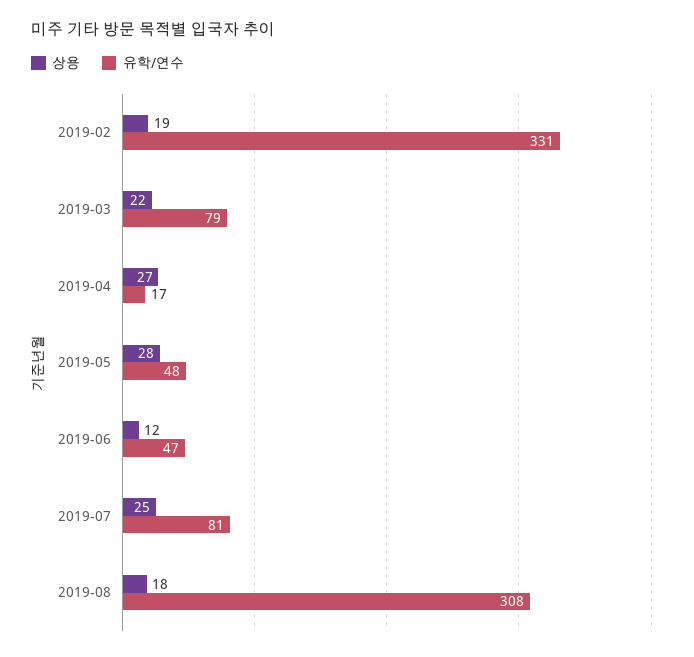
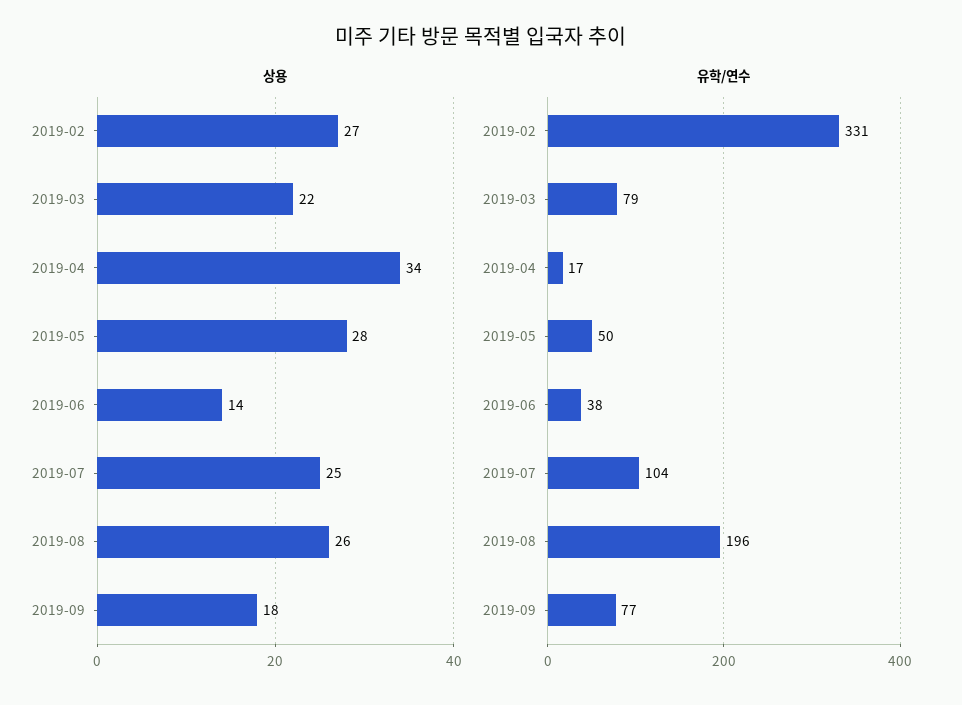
상용, 2019-02: 19 -> 27
상용, 2019-04: 27 -> 34
유학/연수, 2019-05: 48 -> 50
상용, 2019-06: 12 -> 14
유학/연수, 2019-06: 47 -> 38
유학/연수, 2019-07: 81 -> 104
상용, 2019-08: 18 -> 26
유학/연수, 2019-08: 308 -> 196
상용, 2019-09: none -> 18
유학/연수, 2019-09: none -> 77

